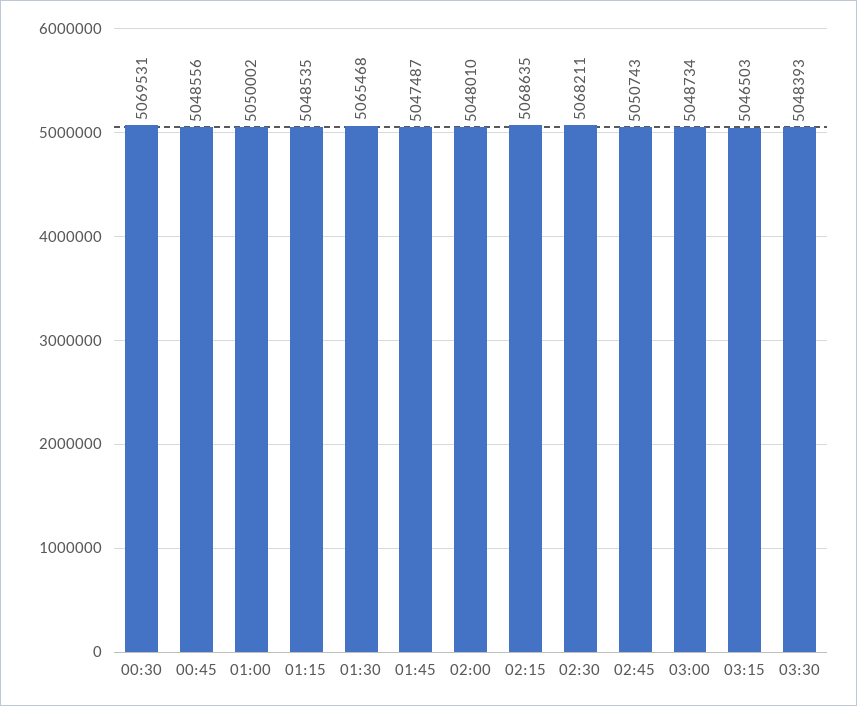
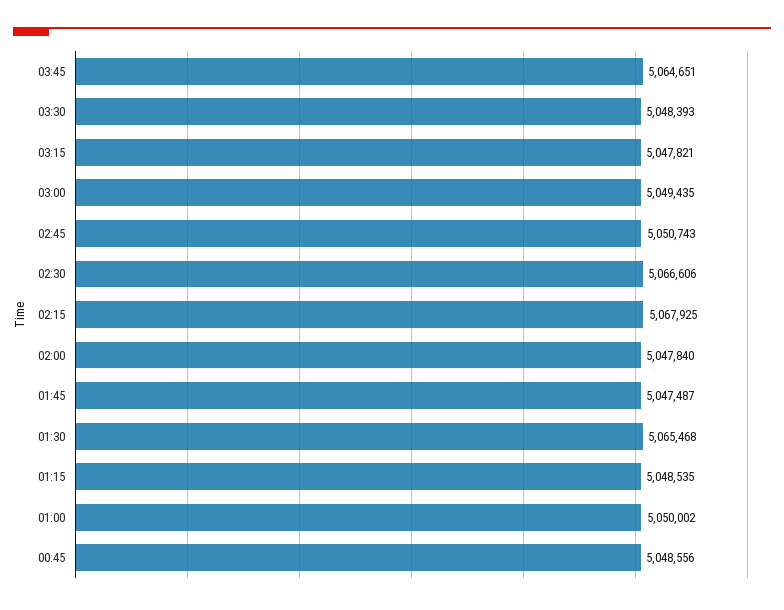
00:30: 5069531 -> none
02:00: 5048010 -> 5047840
02:15: 5068635 -> 5067925
02:30: 5068211 -> 5066606
03:00: 5048734 -> 5049435
03:15: 5046503 -> 5047821
03:45: none -> 5064651

